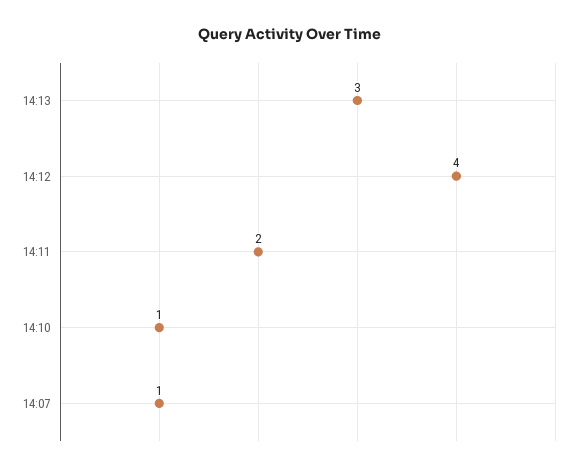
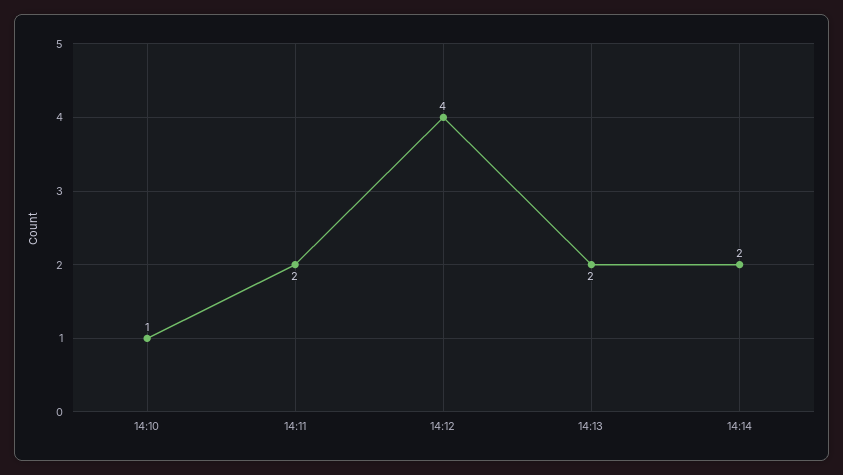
14:13: 3 -> 2
14:07: 1 -> none
14:14: none -> 2

